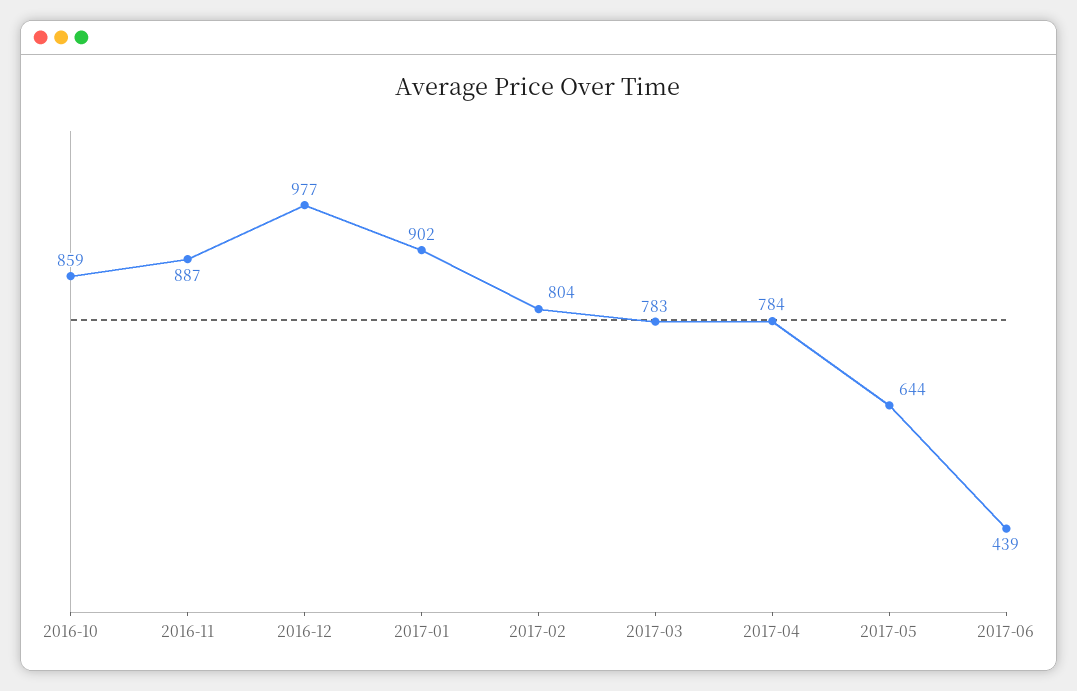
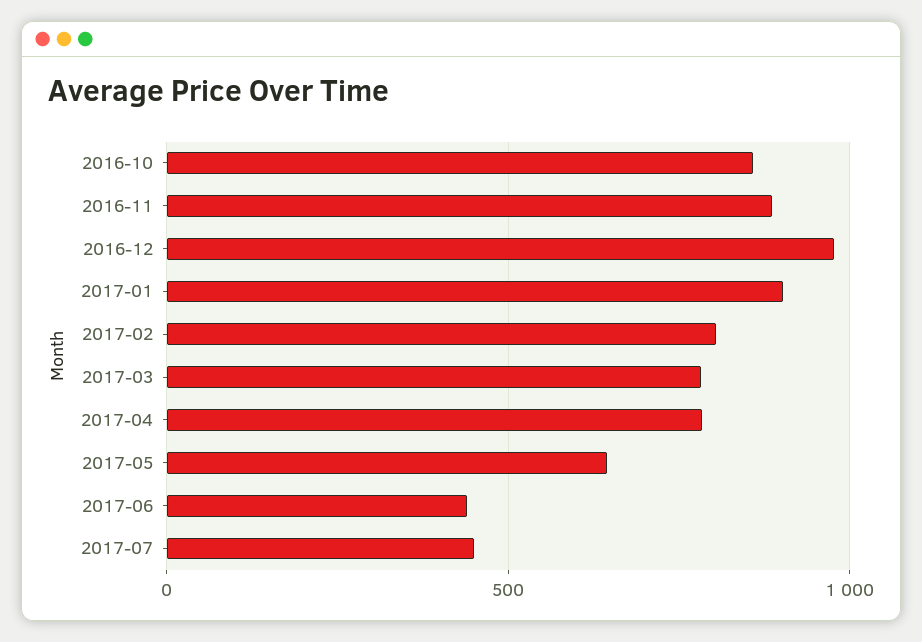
2017-07: none -> 450

